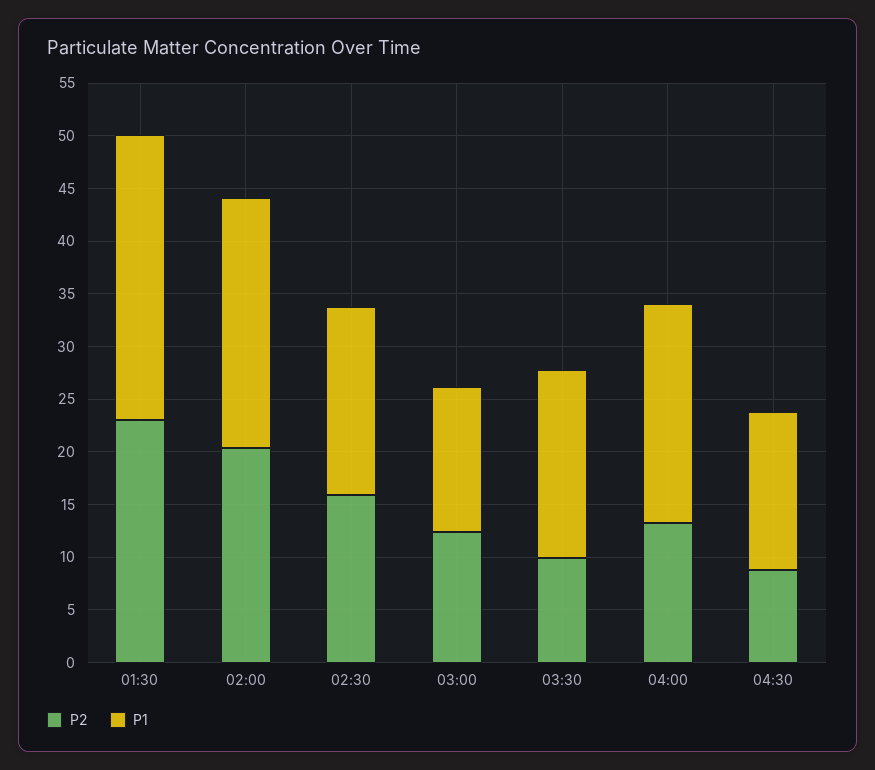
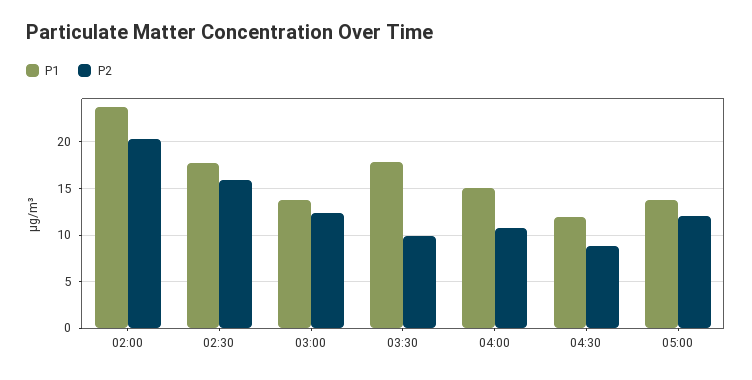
P2, 01:30: 23 -> none
P1, 01:30: 27 -> none
P2, 04:00: 13 -> 11
P1, 04:00: 21 -> 15
P1, 04:30: 15 -> 12
P1, 05:00: none -> 14
P2, 05:00: none -> 12

